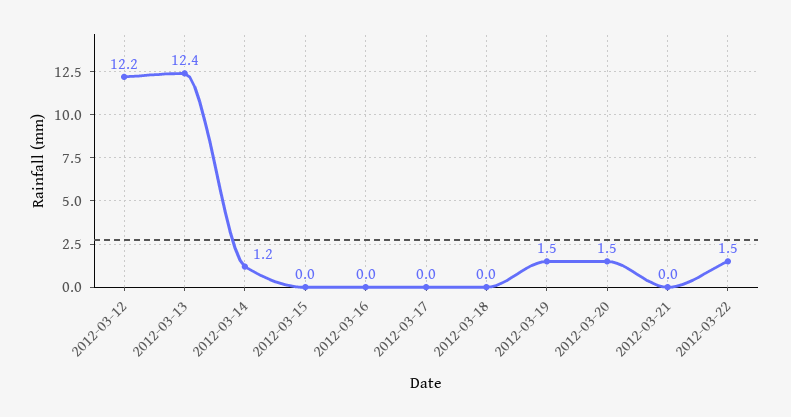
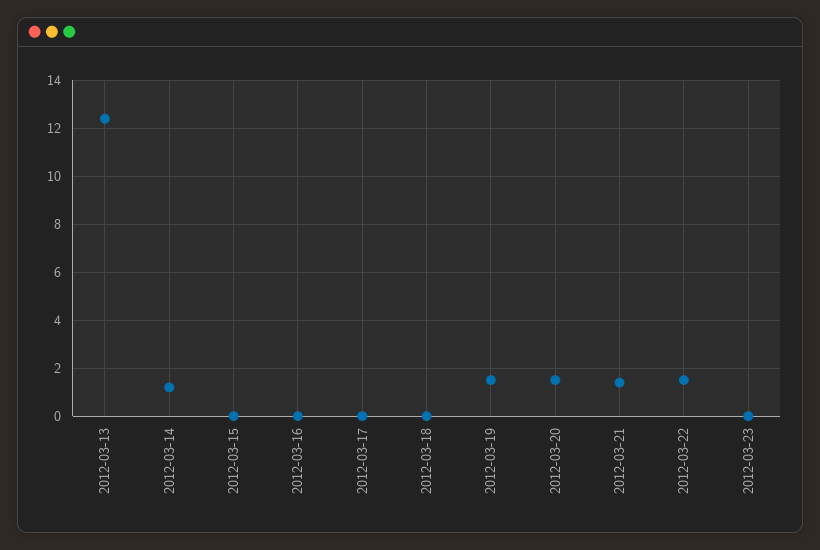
2012-03-12: 12.2 -> none
2012-03-21: 0 -> 1.5
2012-03-23: none -> 0

